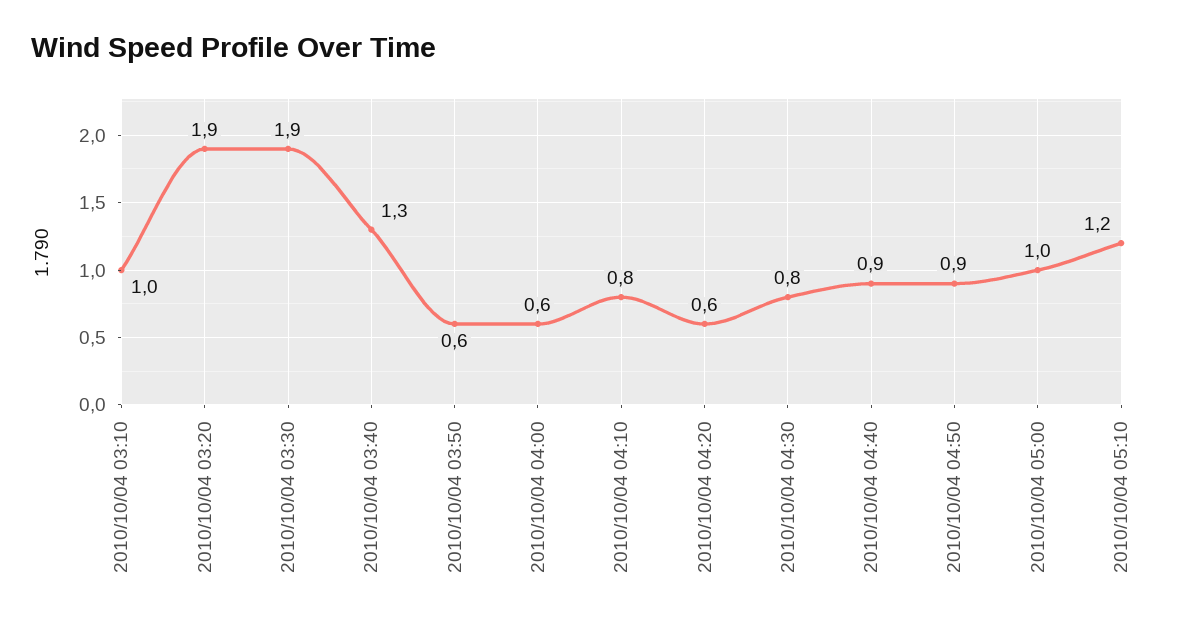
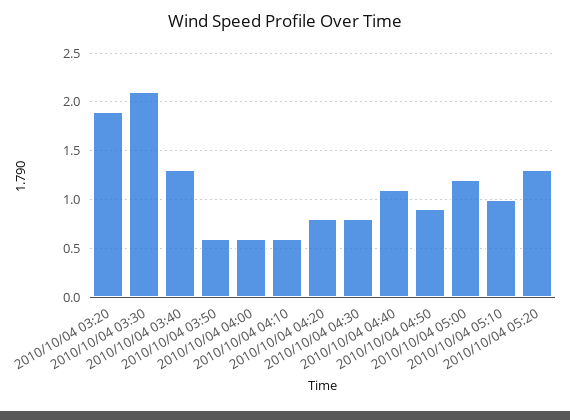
2010/10/04 03:10: 1 -> none
2010/10/04 03:30: 1.9 -> 2.1
2010/10/04 04:10: 0.8 -> 0.6
2010/10/04 04:20: 0.6 -> 0.8
2010/10/04 04:40: 0.9 -> 1.1
2010/10/04 05:00: 1 -> 1.2
2010/10/04 05:10: 1.2 -> 1
2010/10/04 05:20: none -> 1.3

